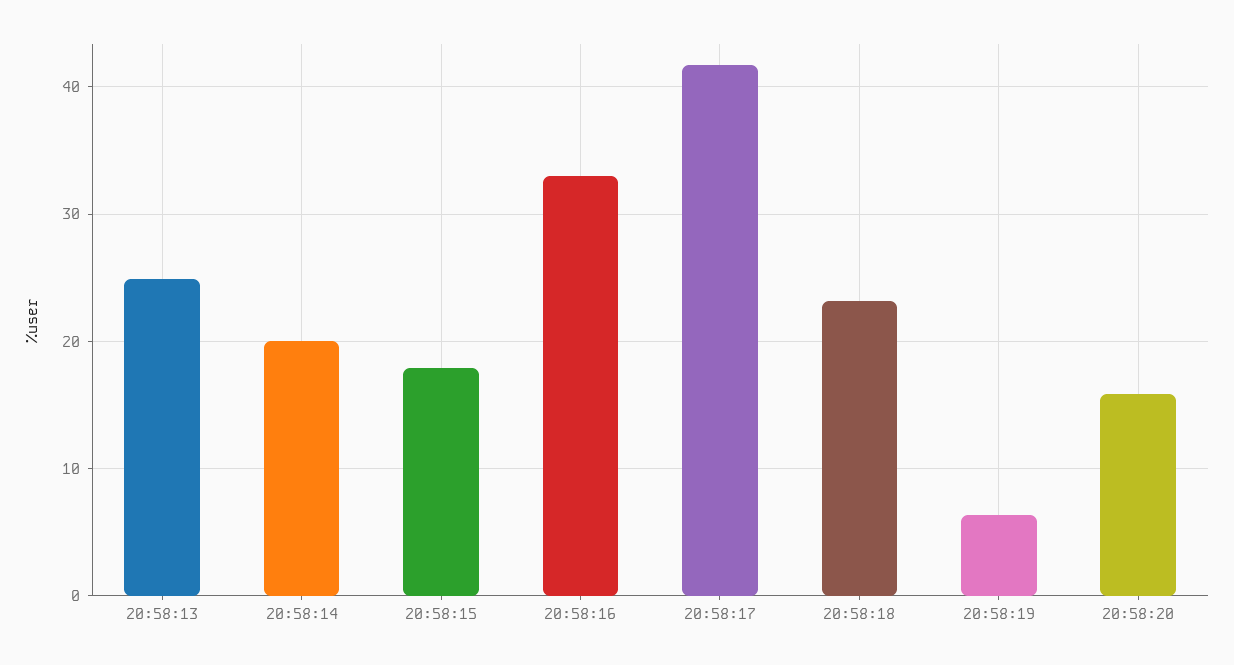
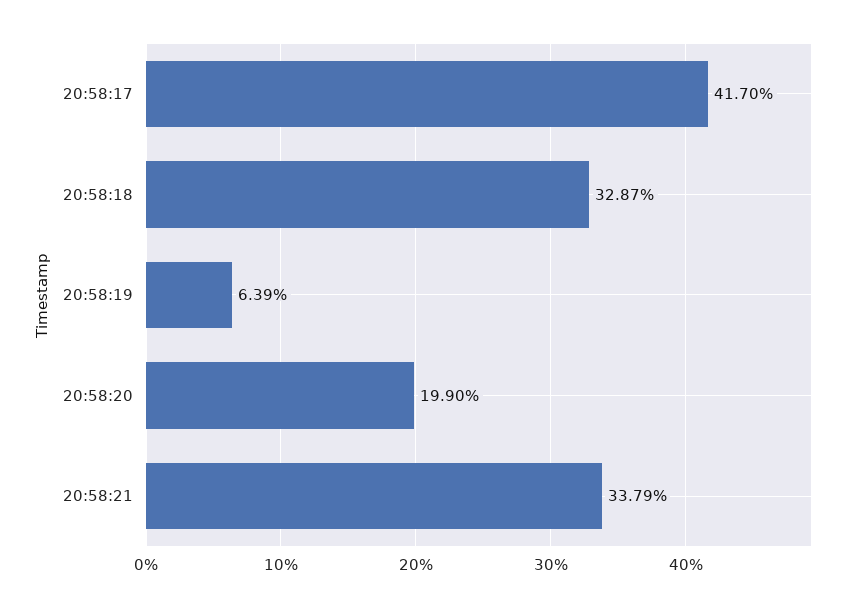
20:58:13: 25 -> none
20:58:14: 20 -> none
20:58:15: 18 -> none
20:58:16: 33 -> none
20:58:18: 23 -> 32.87
20:58:20: 16 -> 19.9
20:58:21: none -> 33.79

